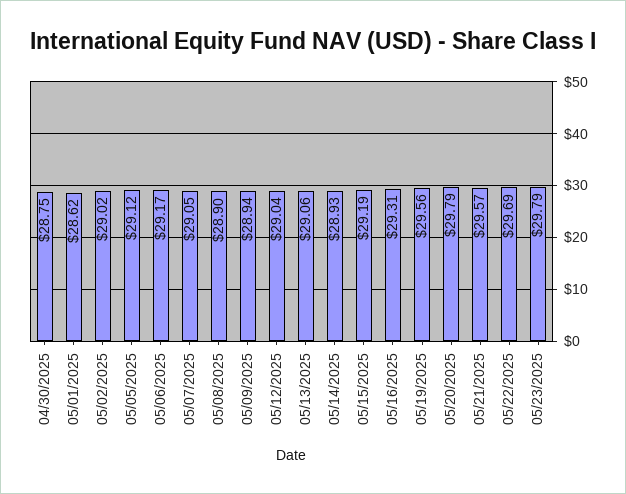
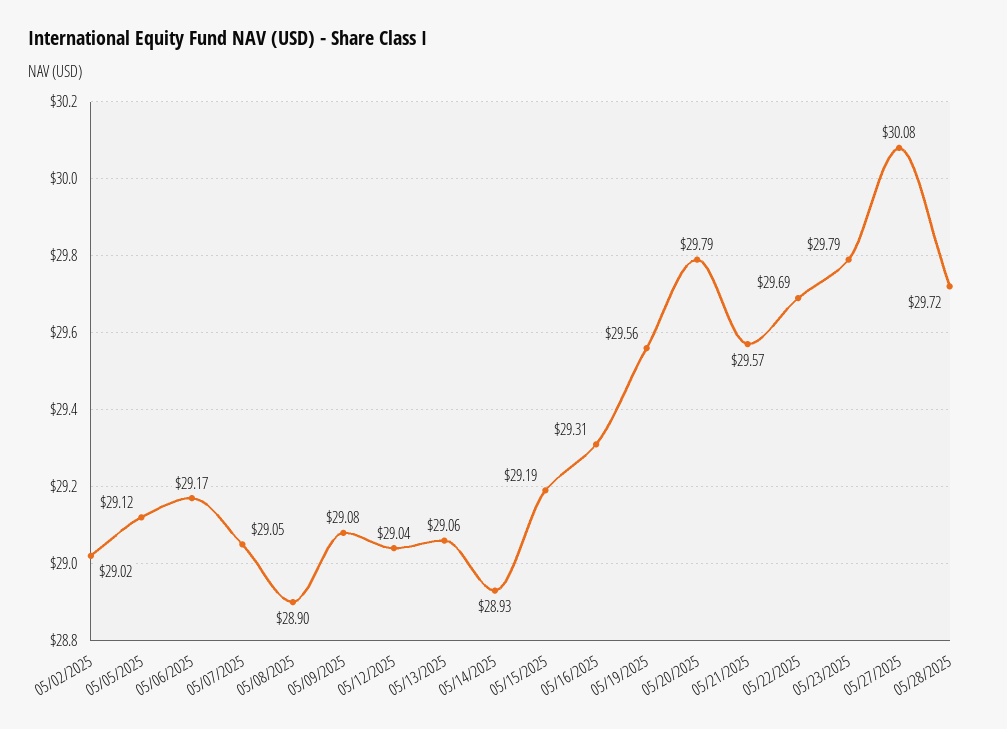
04/30/2025: 28.75 -> none
05/01/2025: 28.62 -> none
05/09/2025: 28.94 -> 29.08
05/27/2025: none -> 30.08
05/28/2025: none -> 29.72

